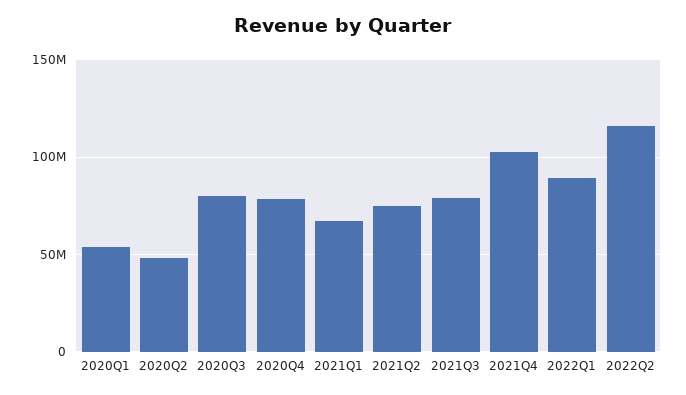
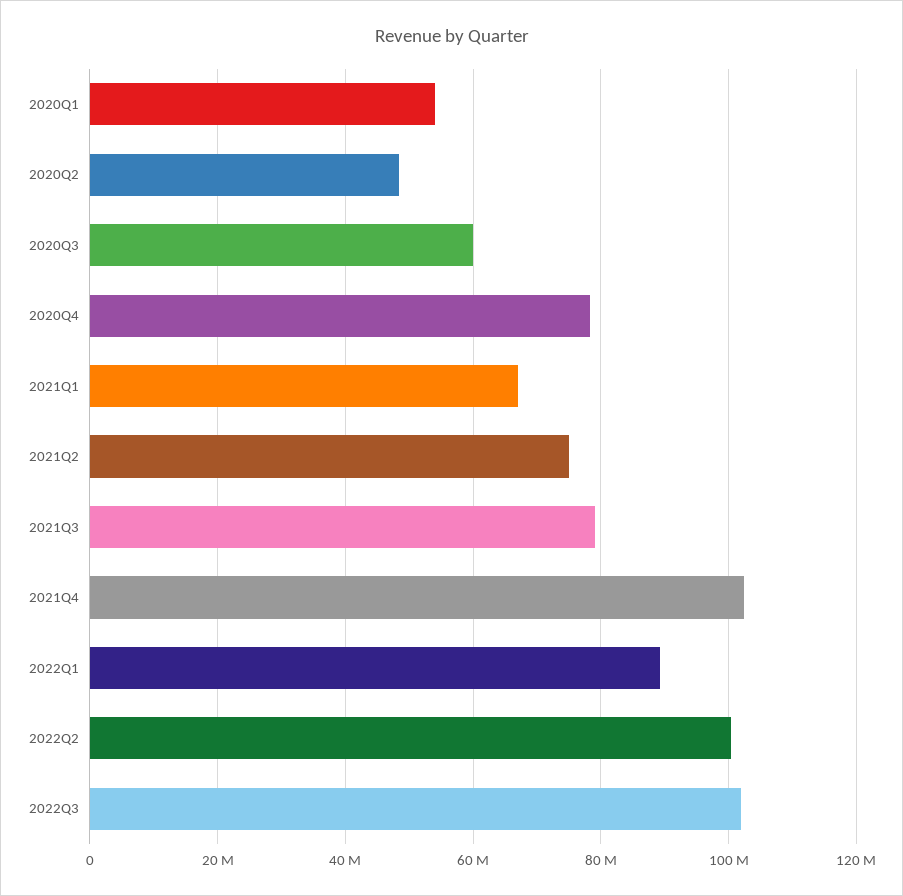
2020Q3: 80000000 -> 60000000
2022Q2: 115000000 -> 100000000
2022Q3: none -> 102000000

